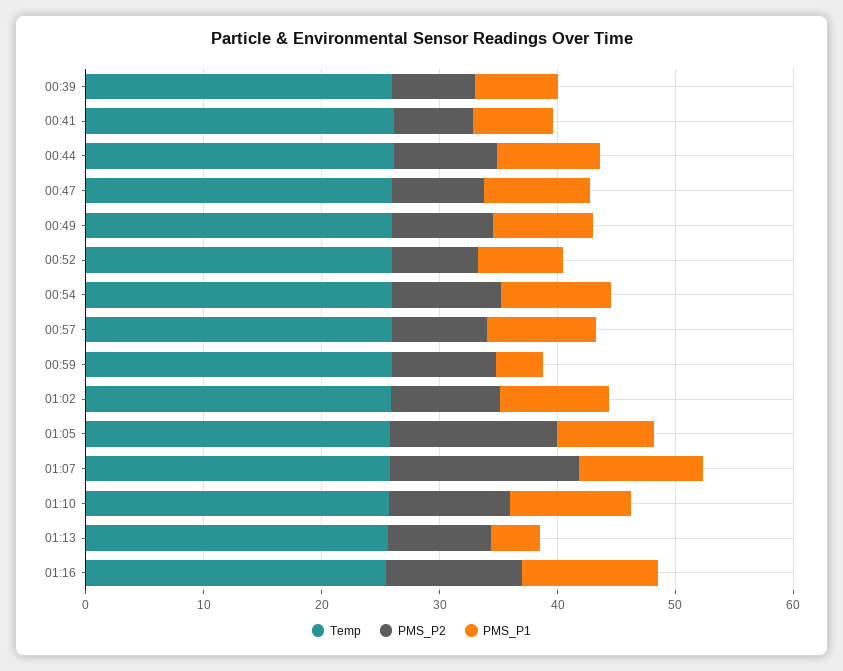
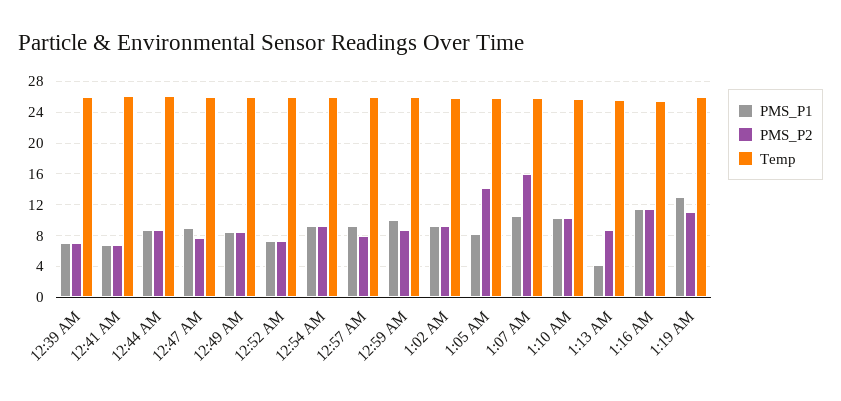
PMS_P1, 00:59: 4 -> 10
PMS_P1, 1:19 AM: none -> 13
PMS_P2, 1:19 AM: none -> 11
Temp, 1:19 AM: none -> 26

